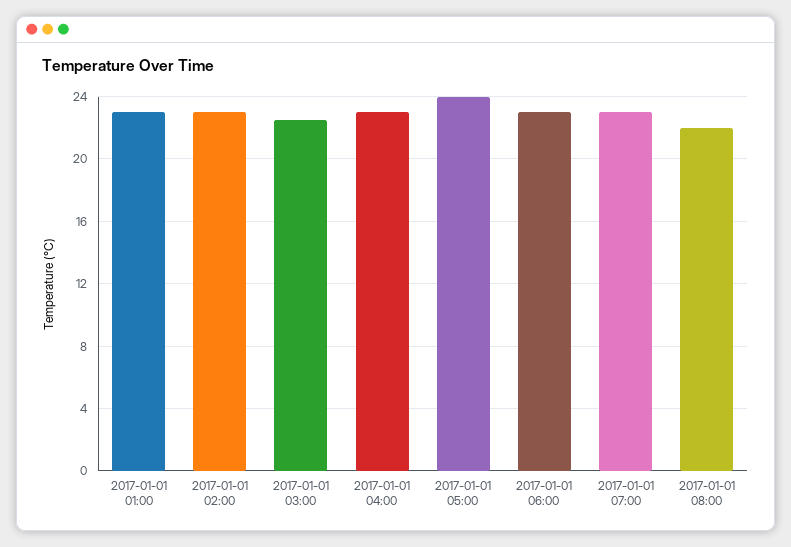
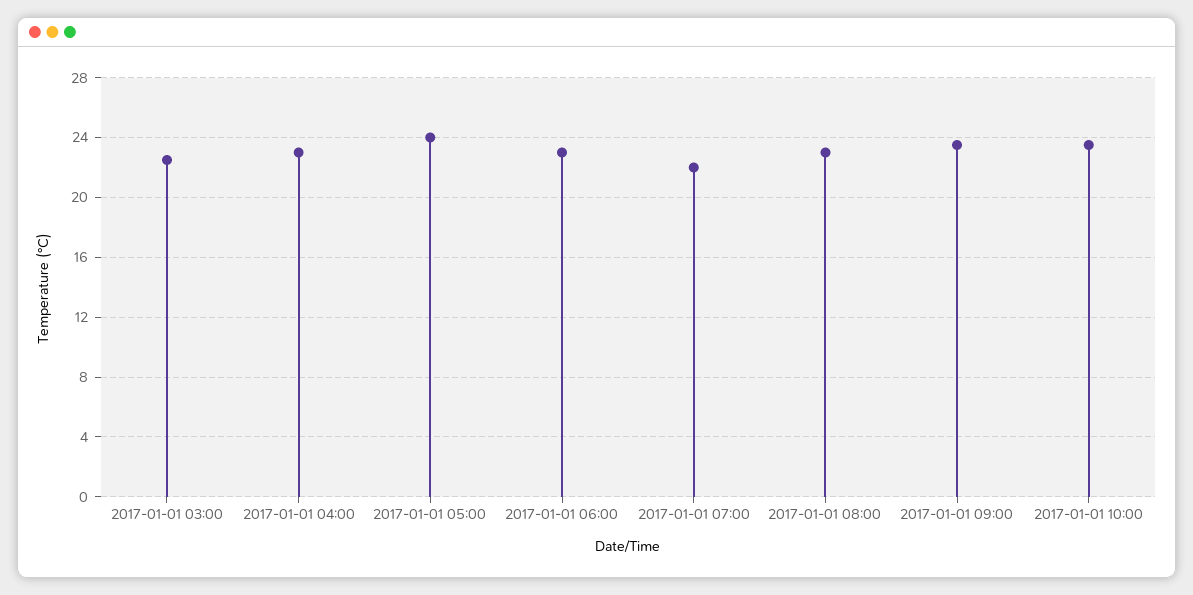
2017-01-01 01:00: 23 -> none
2017-01-01 02:00: 23 -> none
2017-01-01 07:00: 23 -> 22
2017-01-01 08:00: 22 -> 23
2017-01-01 09:00: none -> 23.5
2017-01-01 10:00: none -> 23.5

